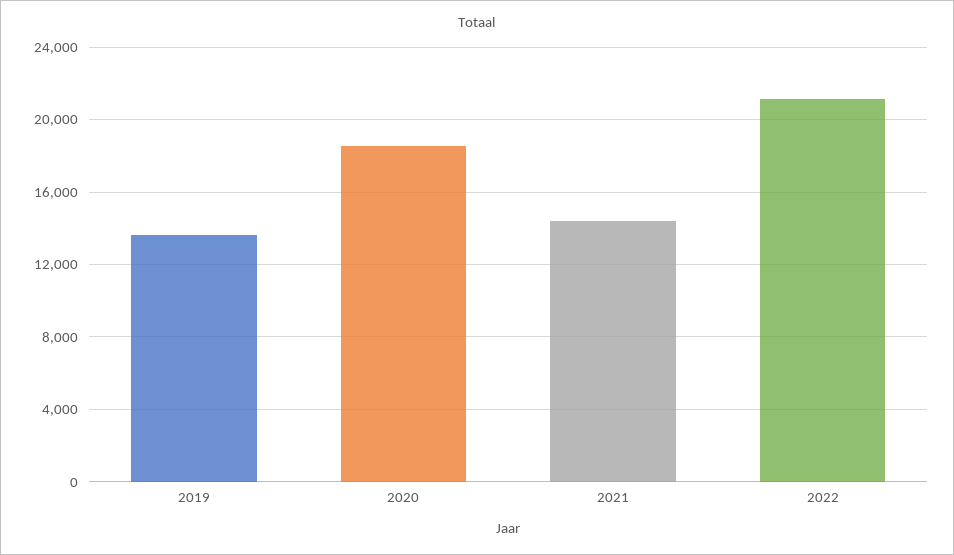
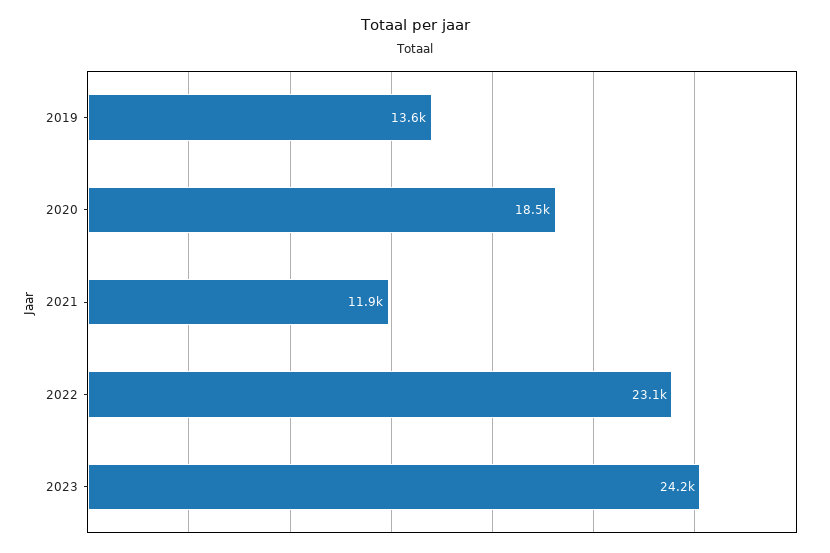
2021: 14500 -> 11900
2022: 21000 -> 23100
2023: none -> 24200

